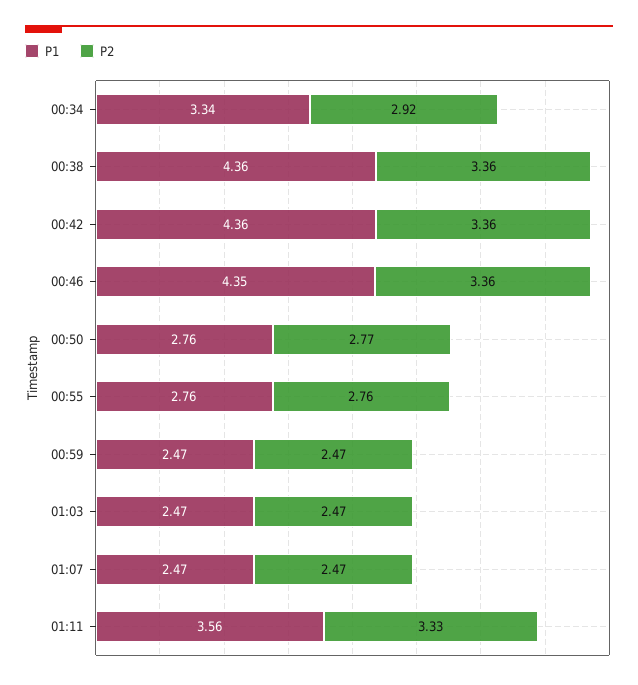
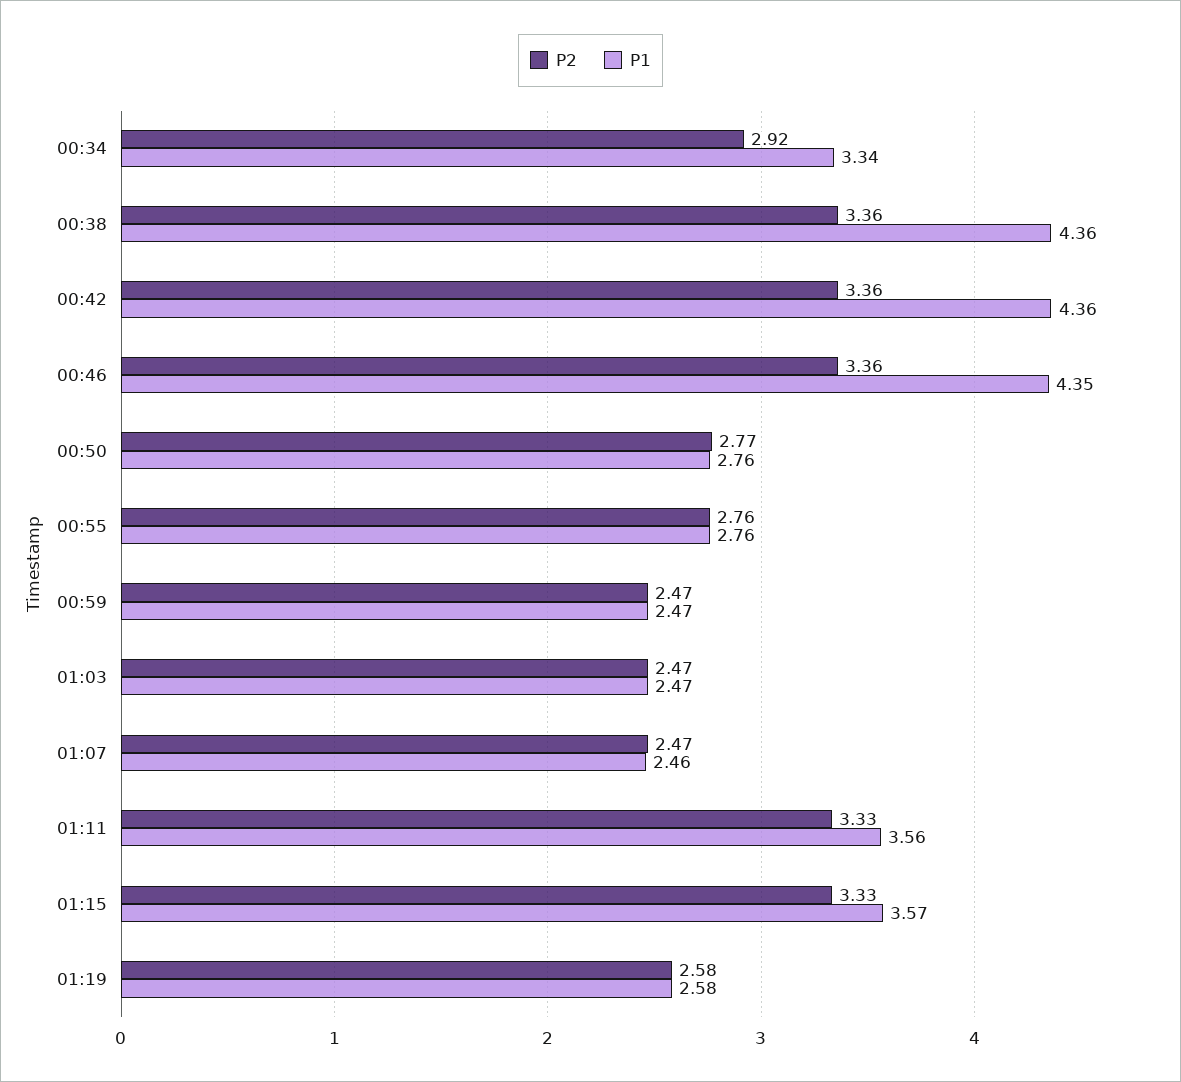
P1, 01:07: 2.47 -> 2.46
P2, 01:15: none -> 3.33
P1, 01:15: none -> 3.57
P2, 01:19: none -> 2.58
P1, 01:19: none -> 2.58

